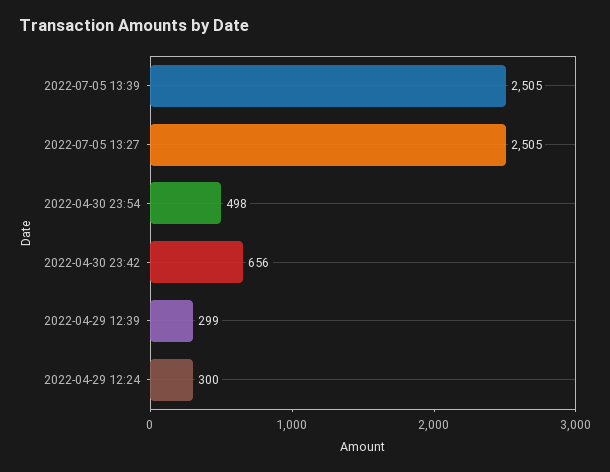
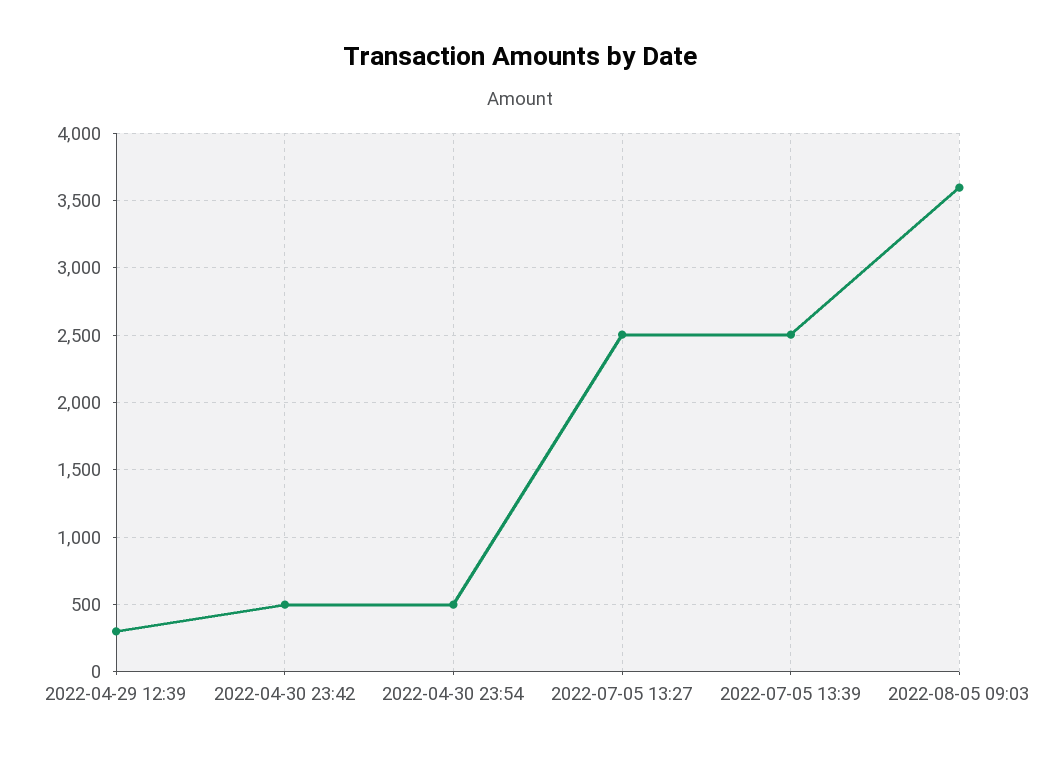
2022-04-30 23:42: 656 -> 500
2022-04-29 12:24: 300 -> none
2022-08-05 09:03: none -> 3600

